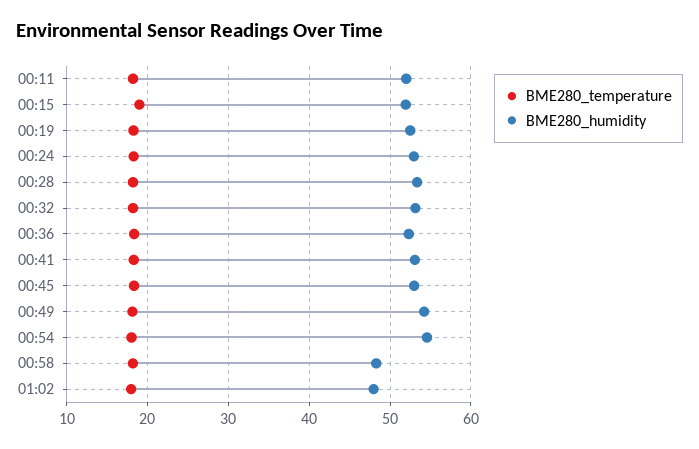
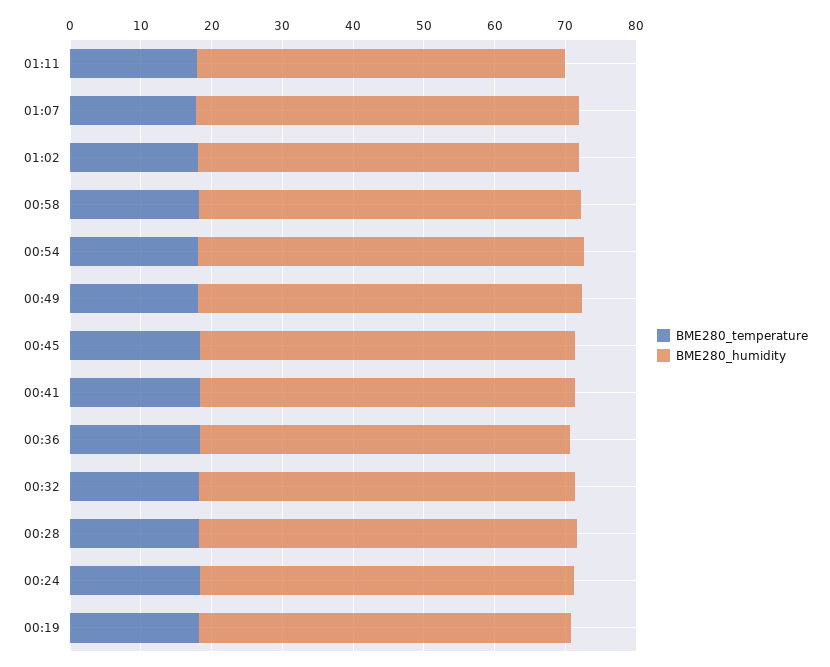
BME280_temperature, 00:11: 18 -> none
BME280_humidity, 00:11: 52 -> none
BME280_temperature, 00:15: 19 -> none
BME280_humidity, 00:15: 52 -> none
BME280_humidity, 00:58: 48 -> 54
BME280_humidity, 01:02: 48 -> 54
BME280_temperature, 01:11: none -> 18
BME280_humidity, 01:11: none -> 52
BME280_temperature, 01:07: none -> 18
BME280_humidity, 01:07: none -> 54

